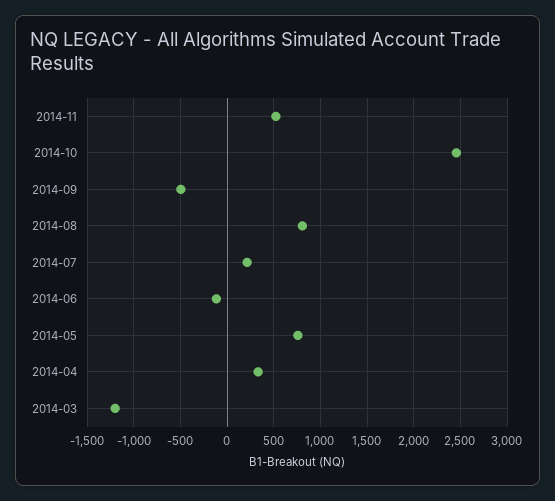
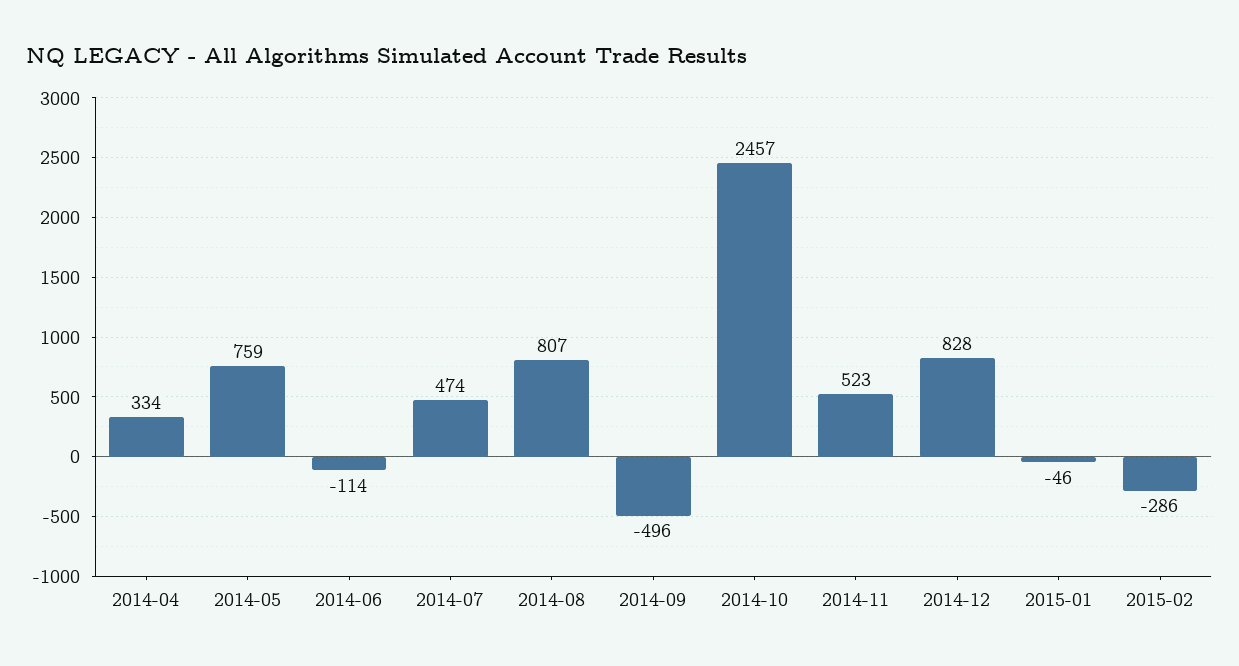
2014-07: 200 -> 474
2014-03: -1200 -> none
2014-12: none -> 828
2015-01: none -> -46
2015-02: none -> -286

